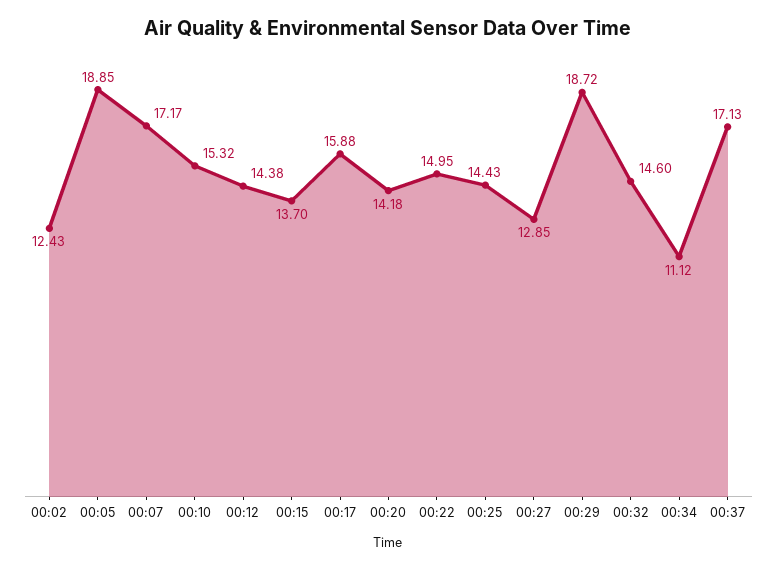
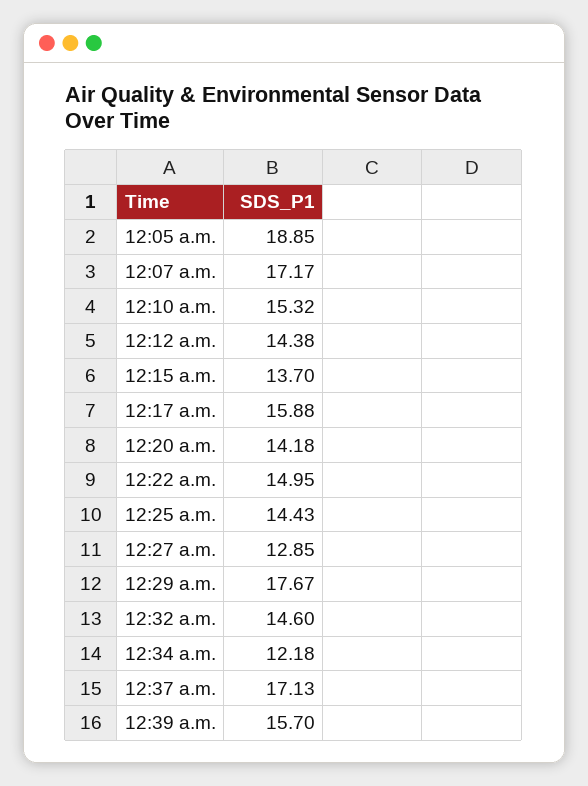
00:02: 12.43 -> none
00:29: 18.72 -> 17.67
00:34: 11.12 -> 12.18
12:39 a.m.: none -> 15.7

